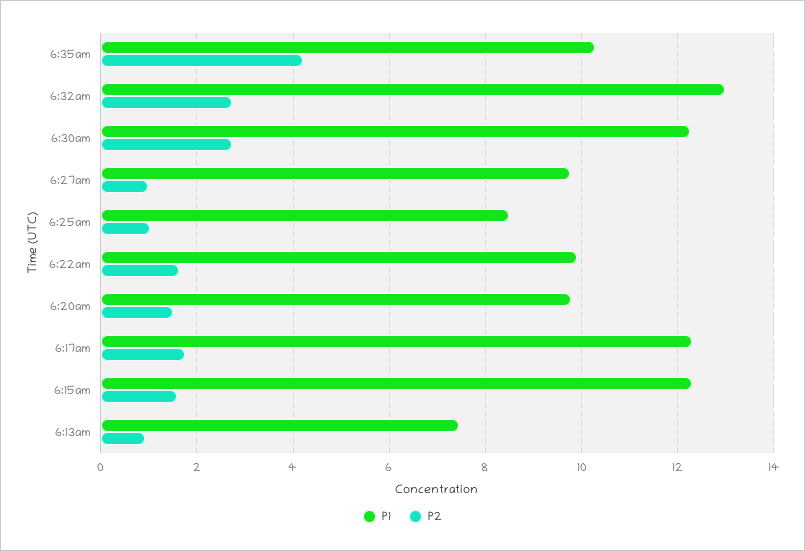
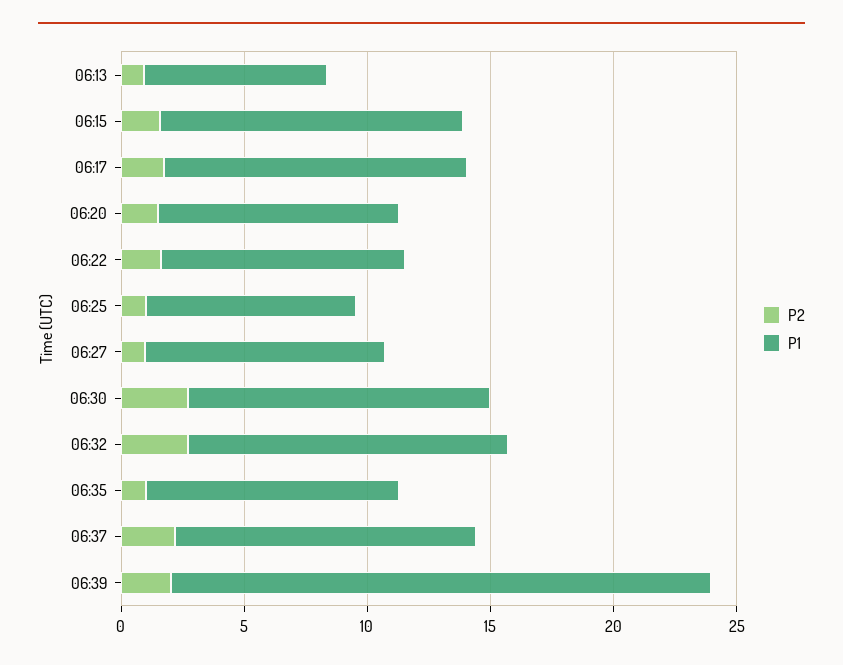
P2, 6:35am: 4.2 -> 1
P2, 06:37: none -> 2
P1, 06:37: none -> 12
P2, 06:39: none -> 2
P1, 06:39: none -> 22

